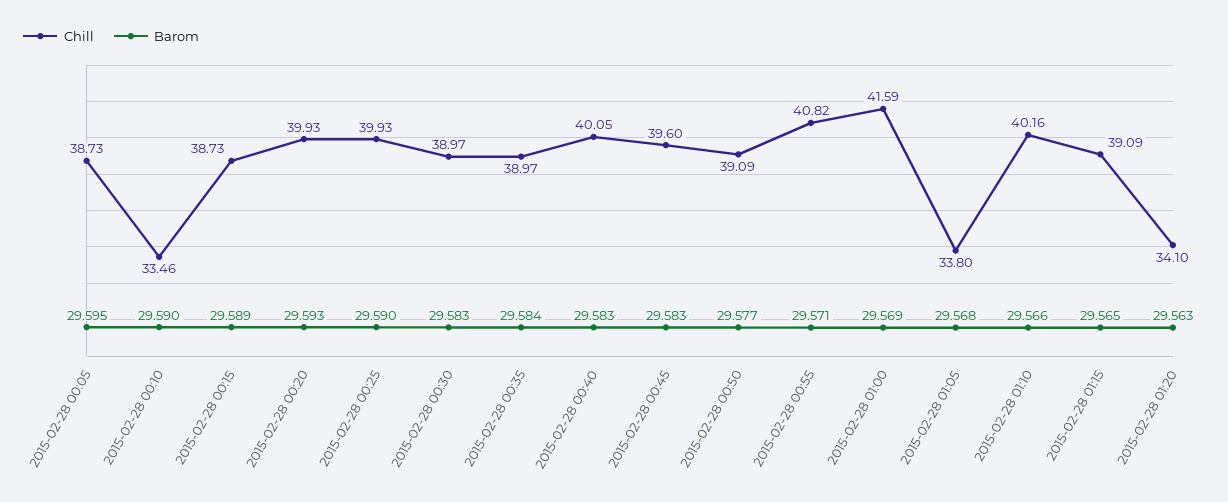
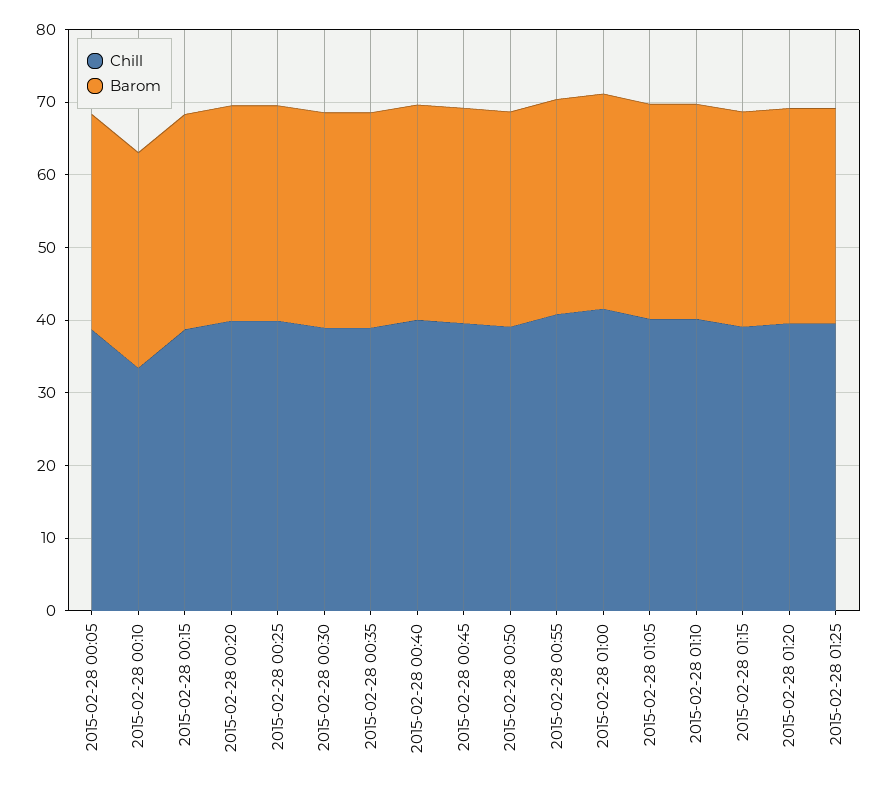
Chill, 2015-02-28 01:05: 33.8 -> 40
Chill, 2015-02-28 01:20: 34.1 -> 40
Chill, 2015-02-28 01:25: none -> 40
Barom, 2015-02-28 01:25: none -> 30

